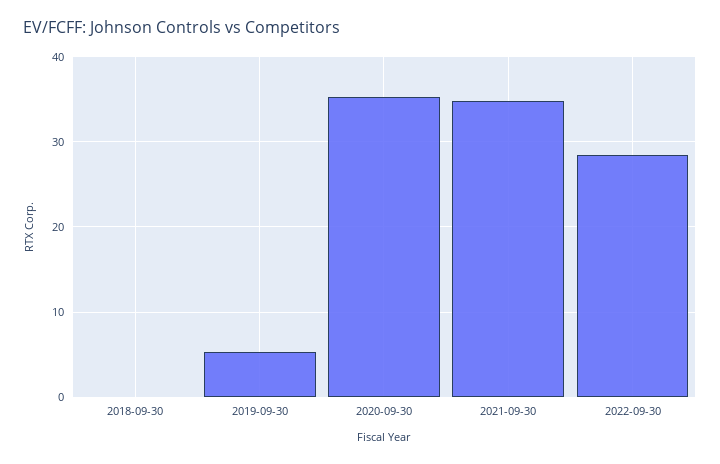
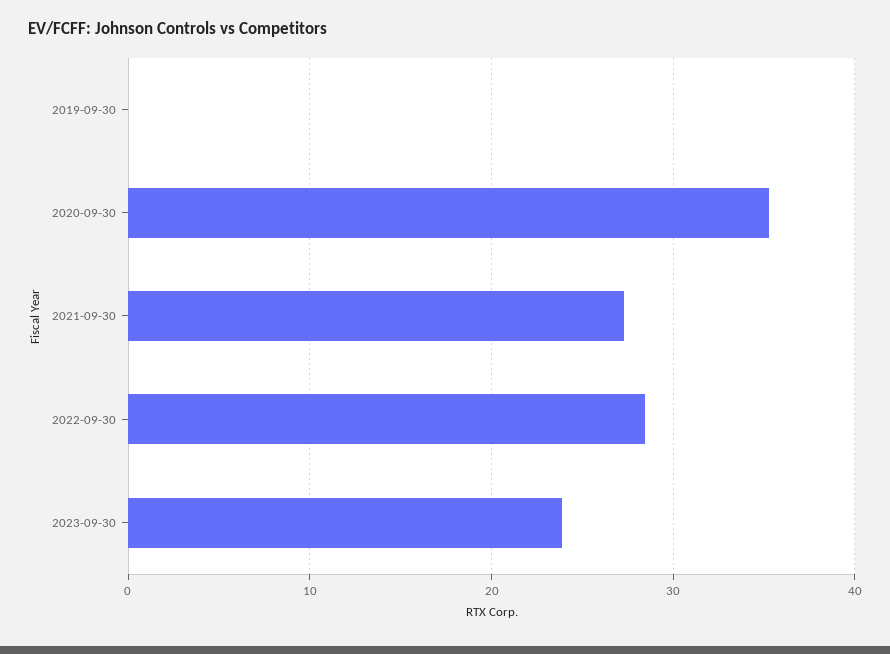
2018-09-30: 0 -> none
2019-09-30: 5 -> 0
2021-09-30: 35 -> 27
2023-09-30: none -> 24

